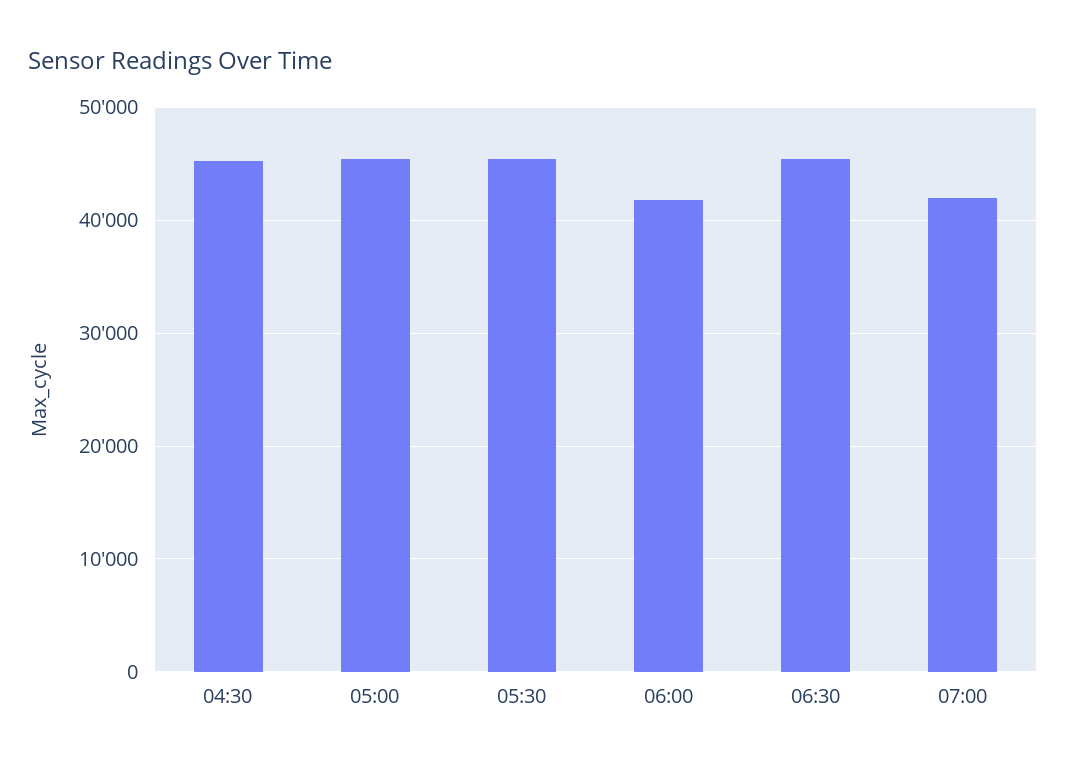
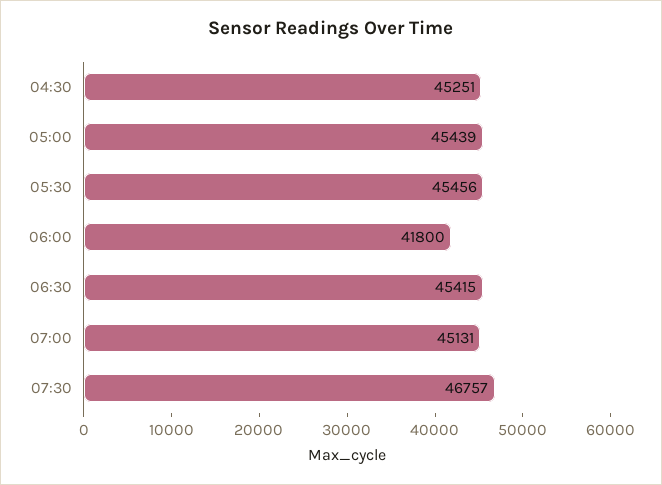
07:00: 42000 -> 45131
07:30: none -> 46757

